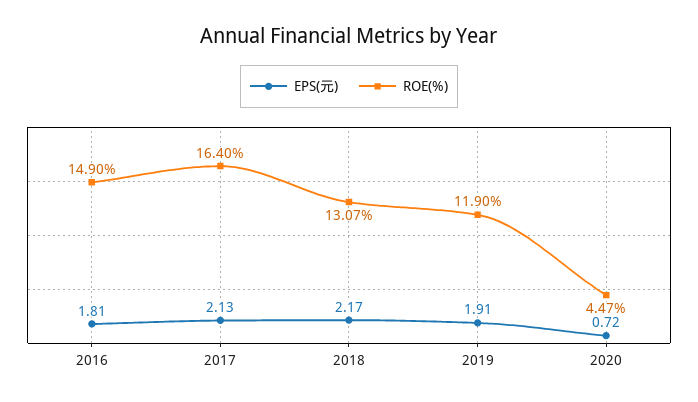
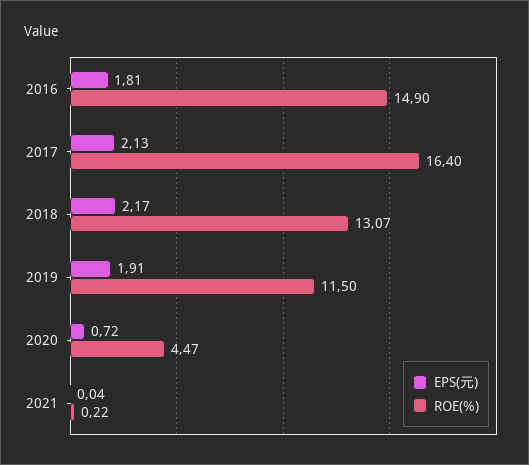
ROE(%), 2019: 11.9 -> 11.5
EPS(元), 2021: none -> 0.04
ROE(%), 2021: none -> 0.22

